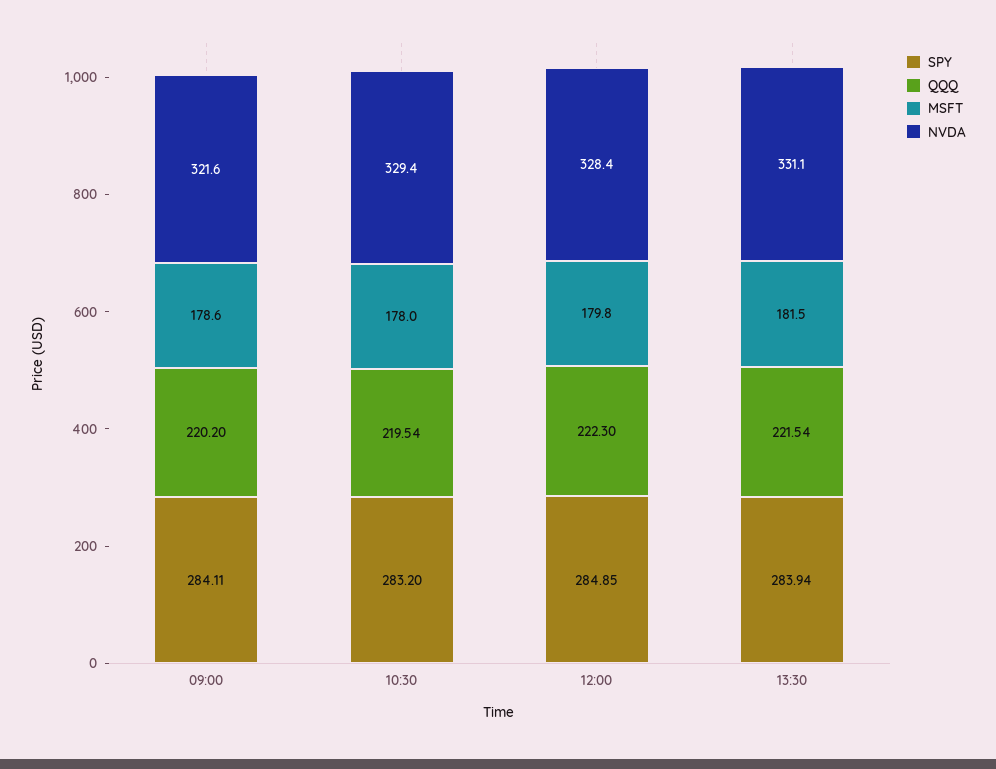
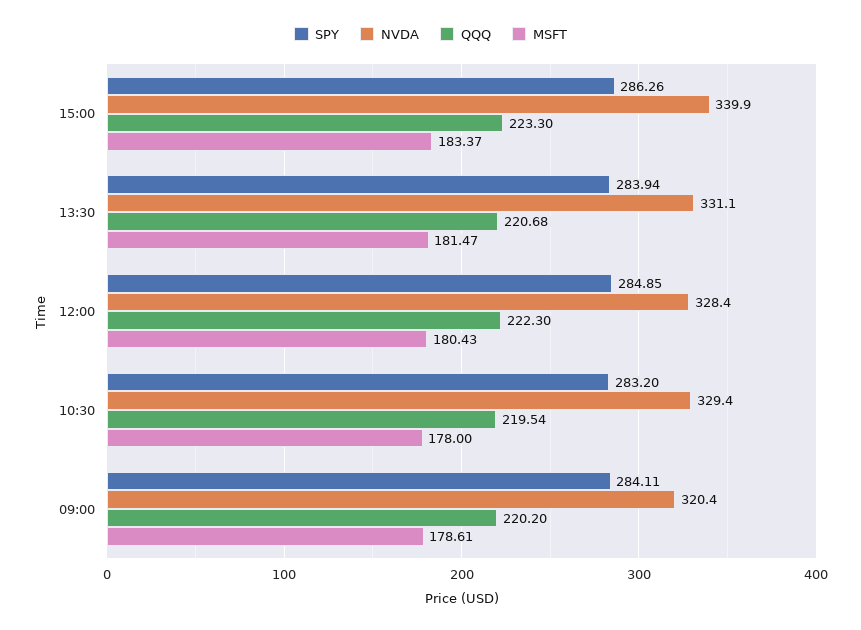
NVDA, 09:00: 321.6 -> 320.4
MSFT, 12:00: 179.8 -> 180.43
QQQ, 13:30: 221.54 -> 220.68
SPY, 15:00: none -> 286.26
NVDA, 15:00: none -> 339.9
QQQ, 15:00: none -> 223.3
MSFT, 15:00: none -> 183.37

